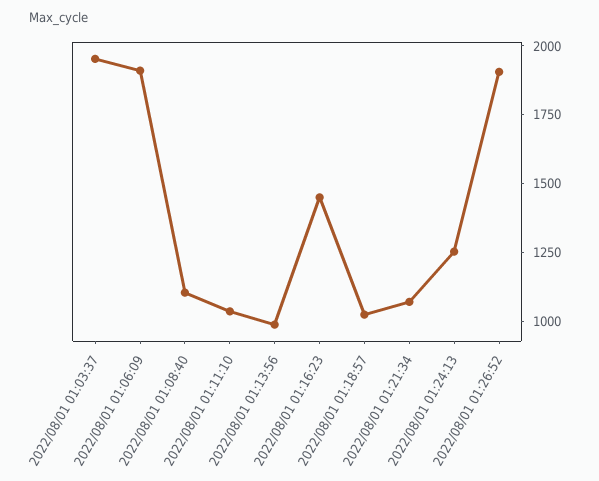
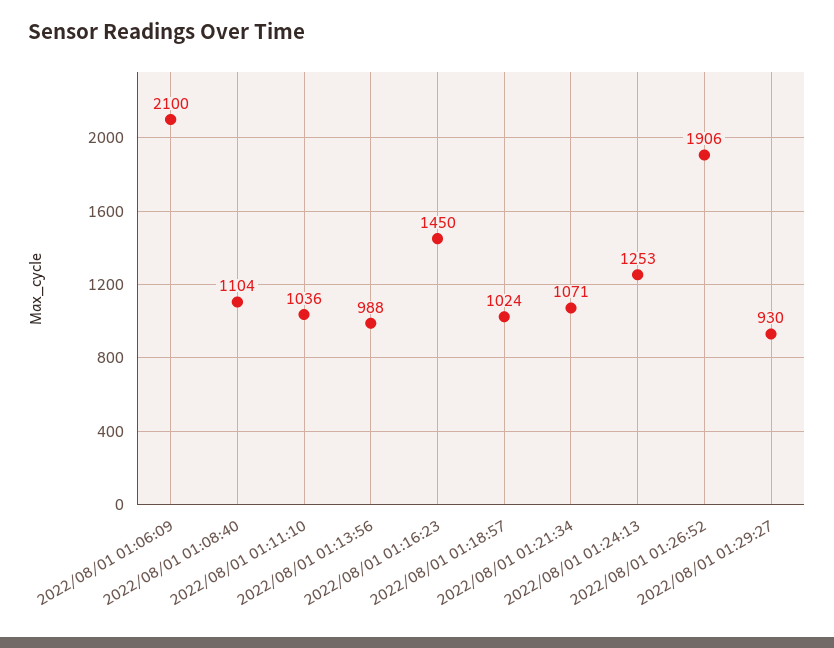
2022/08/01 01:03:37: 1950 -> none
2022/08/01 01:06:09: 1900 -> 2100
2022/08/01 01:29:27: none -> 930

